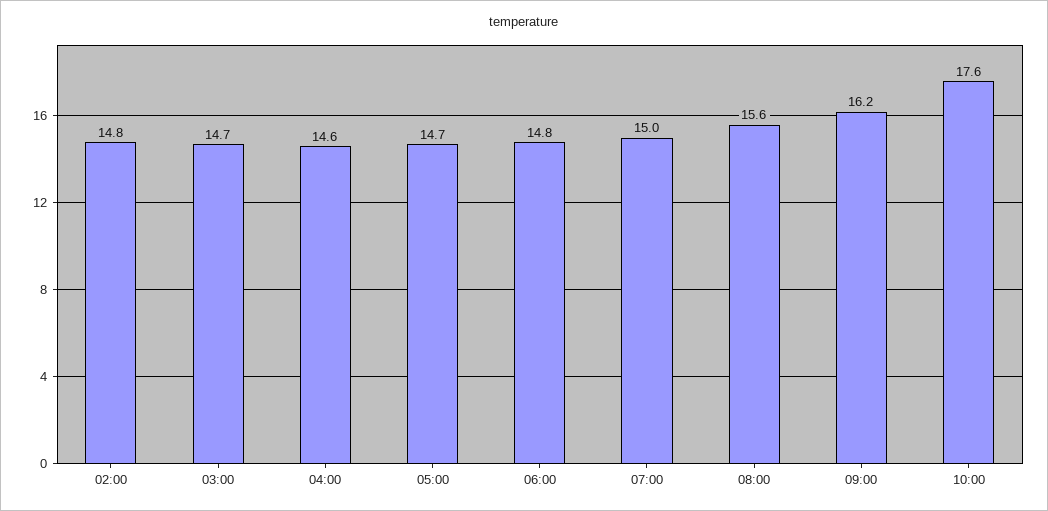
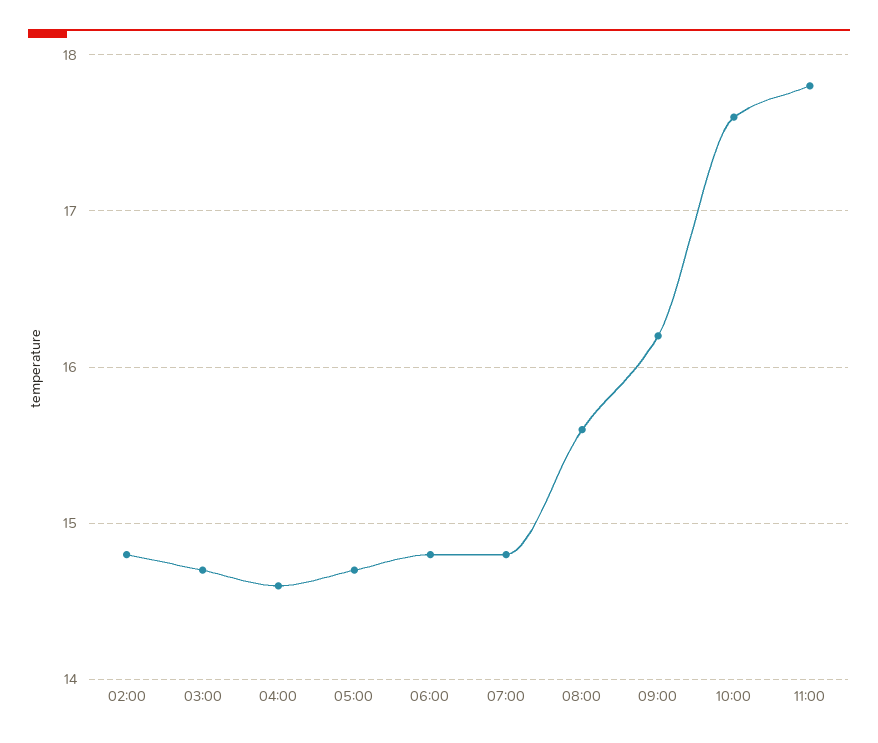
07:00: 15 -> 14.8
11:00: none -> 17.8

